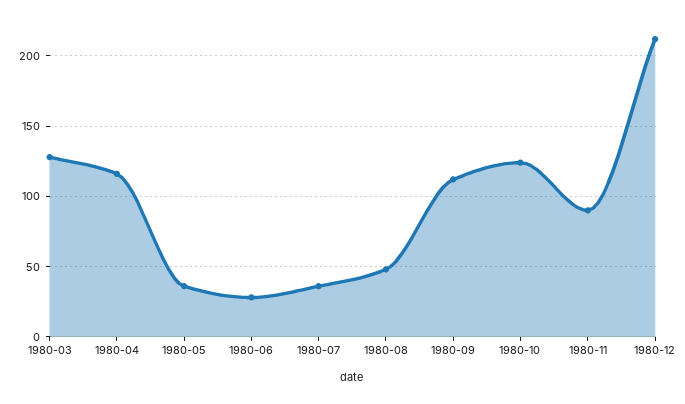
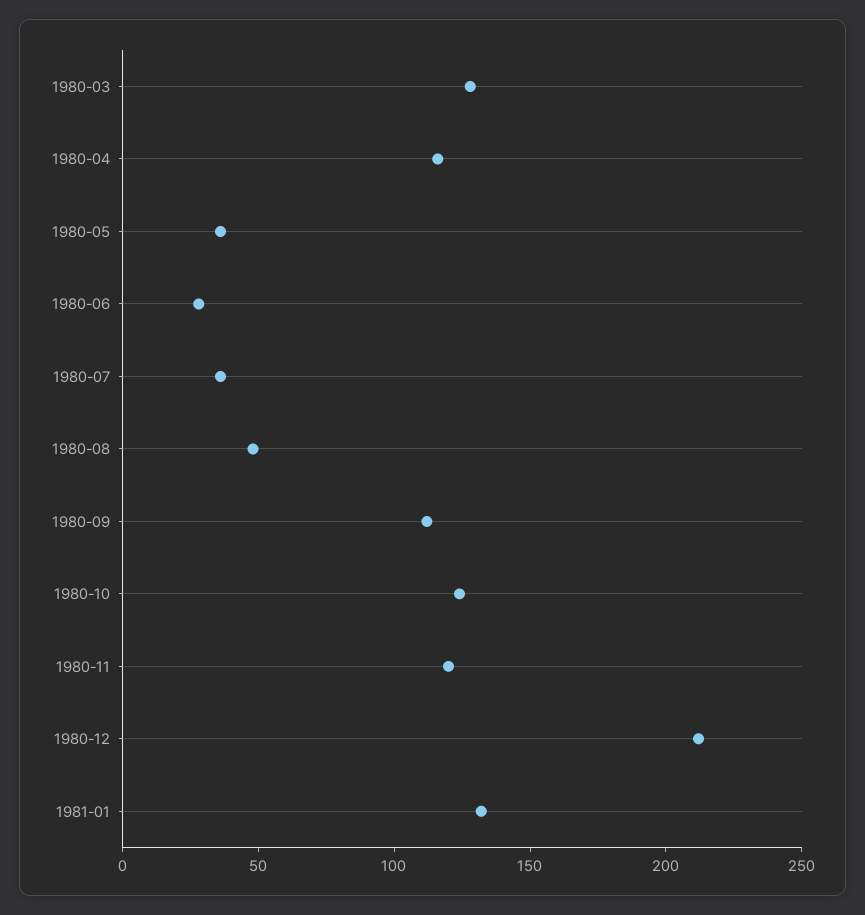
1980-11: 90 -> 120
1981-01: none -> 130

